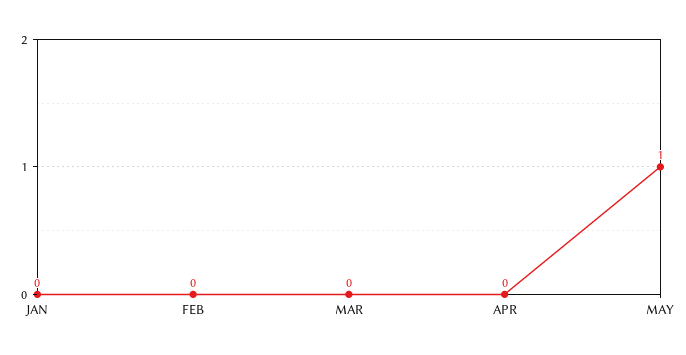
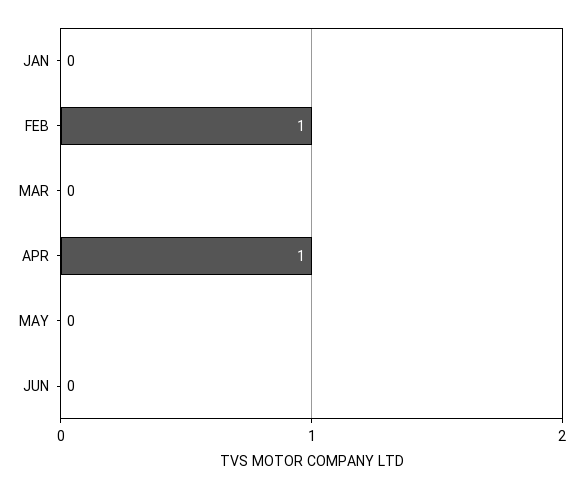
FEB: 0 -> 1
APR: 0 -> 1
MAY: 1 -> 0
JUN: none -> 0

